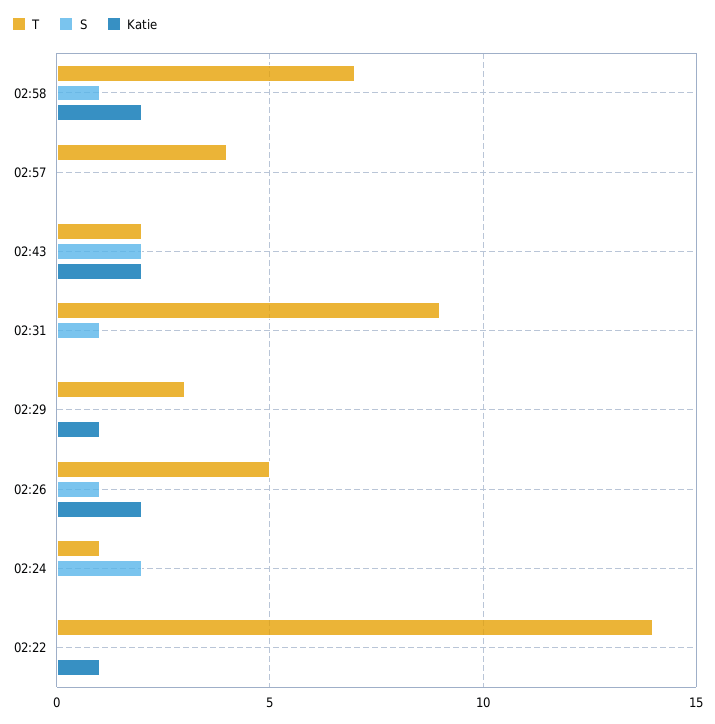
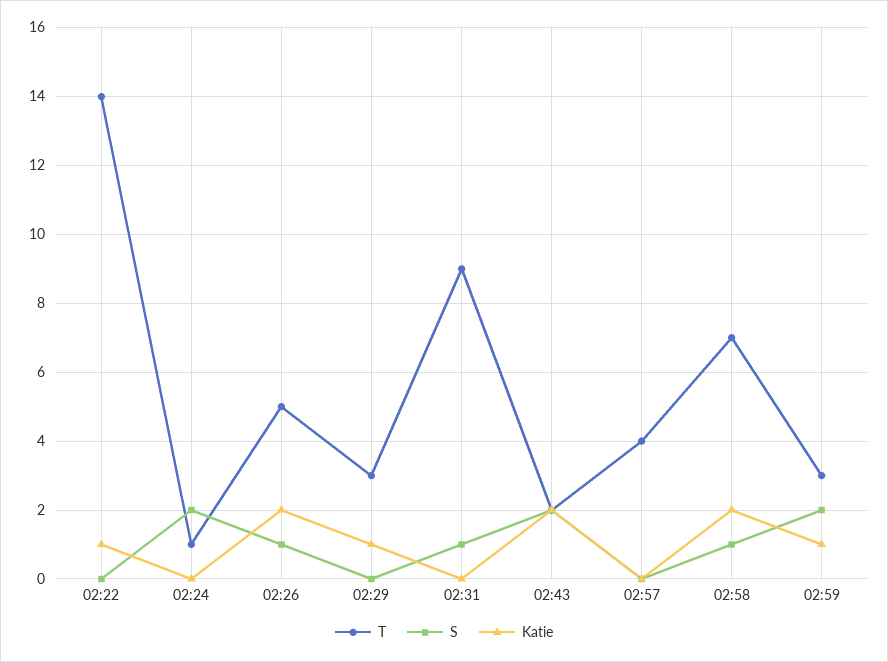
T, 02:59: none -> 3
S, 02:59: none -> 2
Katie, 02:59: none -> 1

